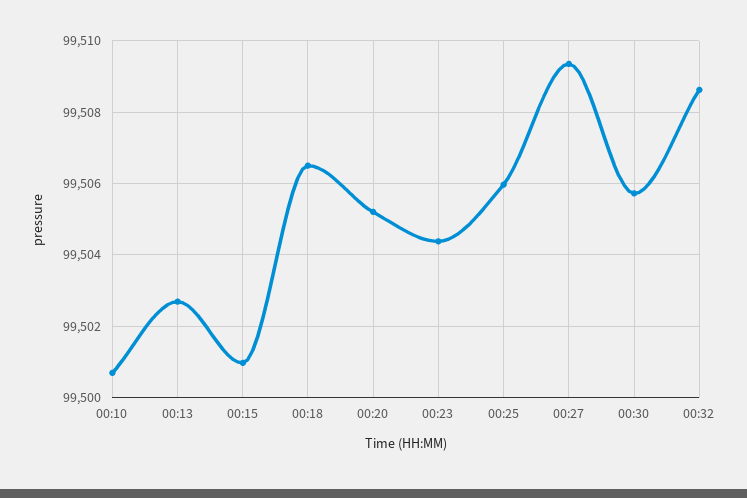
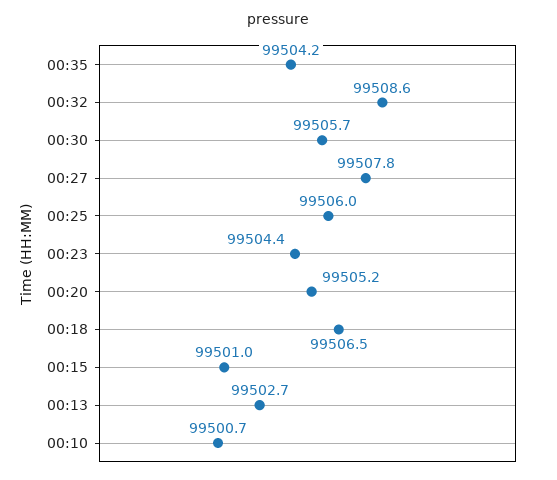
00:27: 99509.4 -> 99507.8
00:35: none -> 99504.2

